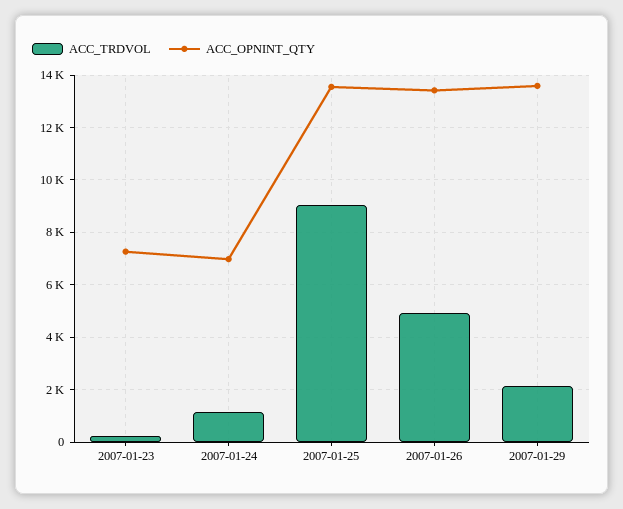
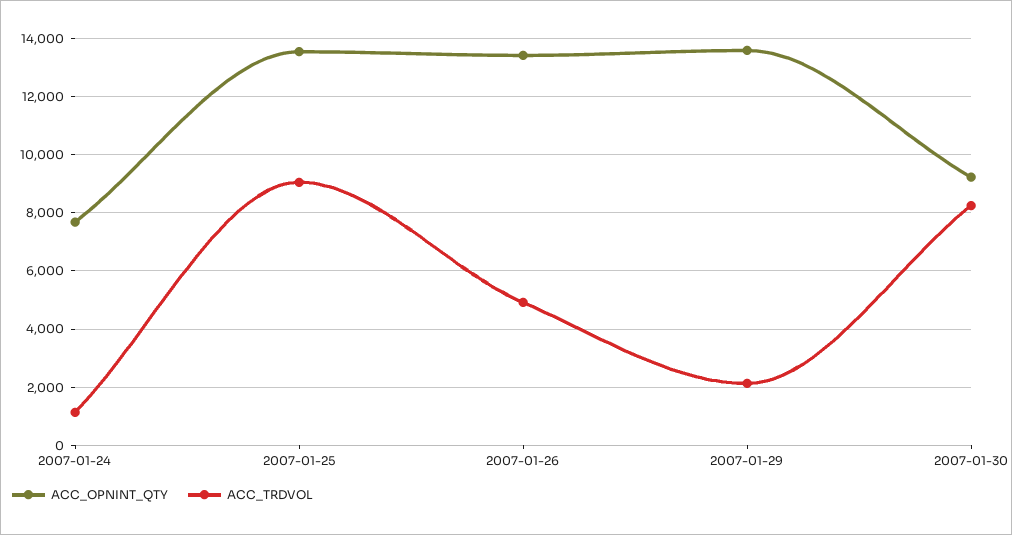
ACC_TRDVOL, 2007-01-23: 250 -> none
ACC_OPNINT_QTY, 2007-01-23: 7250 -> none
ACC_OPNINT_QTY, 2007-01-24: 7000 -> 7750
ACC_OPNINT_QTY, 2007-01-30: none -> 9250
ACC_TRDVOL, 2007-01-30: none -> 8250

